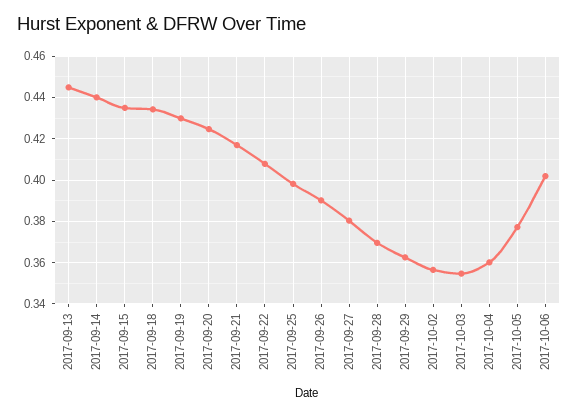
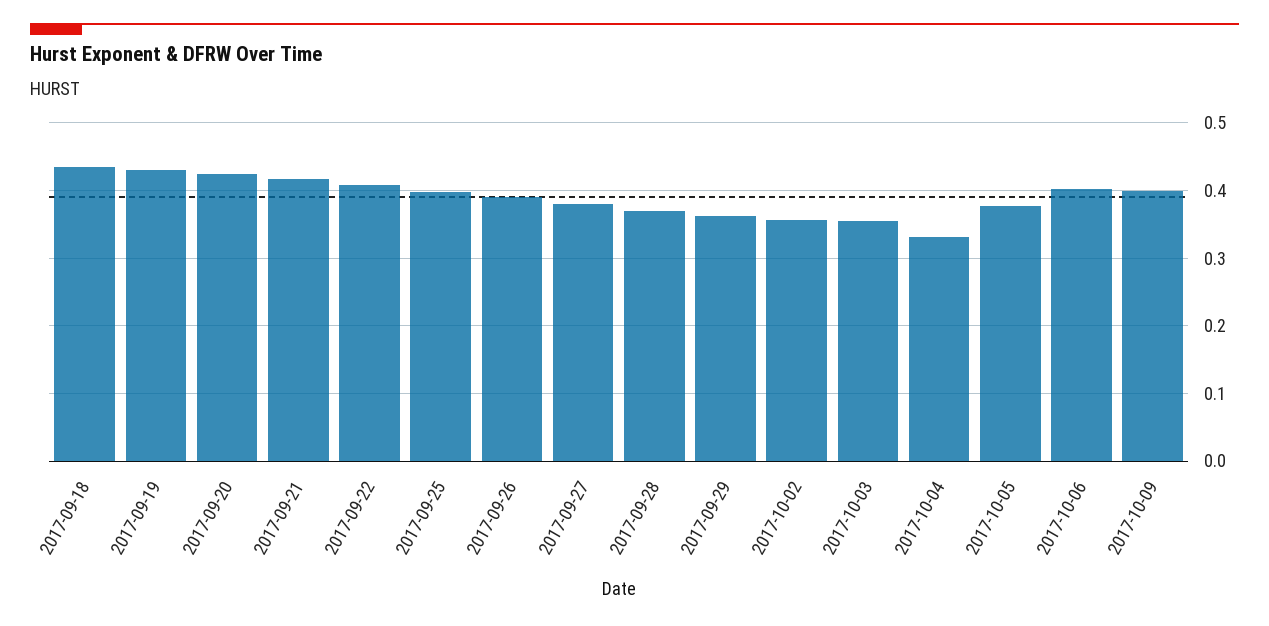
2017-09-13: 0.445 -> none
2017-09-14: 0.44 -> none
2017-09-15: 0.435 -> none
2017-10-04: 0.36 -> 0.33
2017-10-09: none -> 0.4

